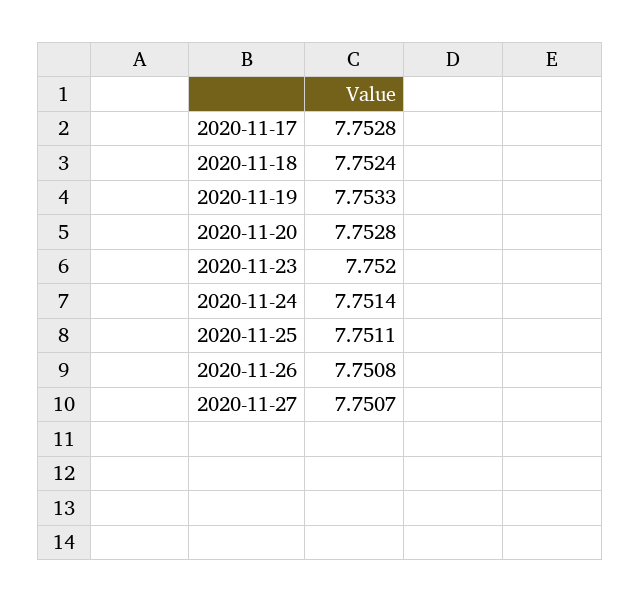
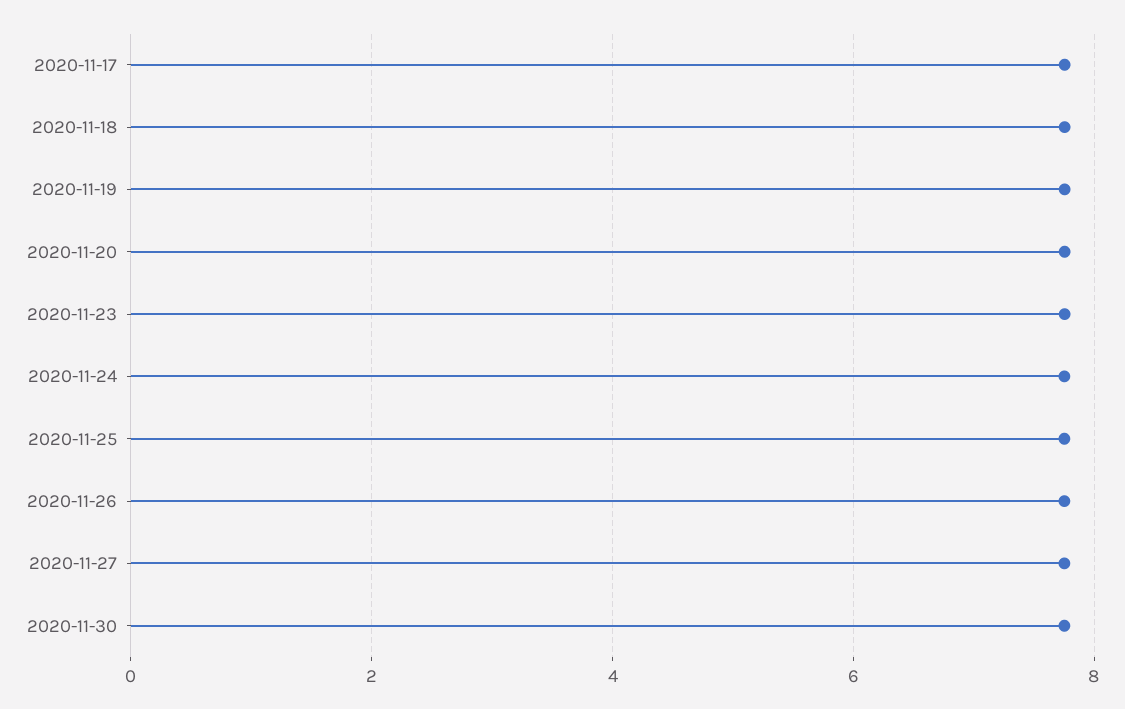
2020-11-30: none -> 7.8

